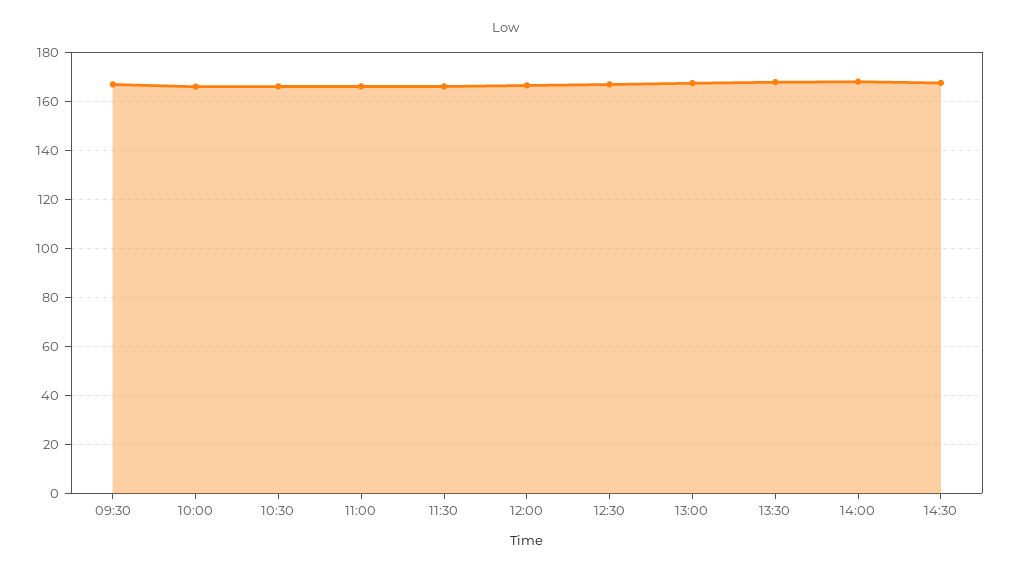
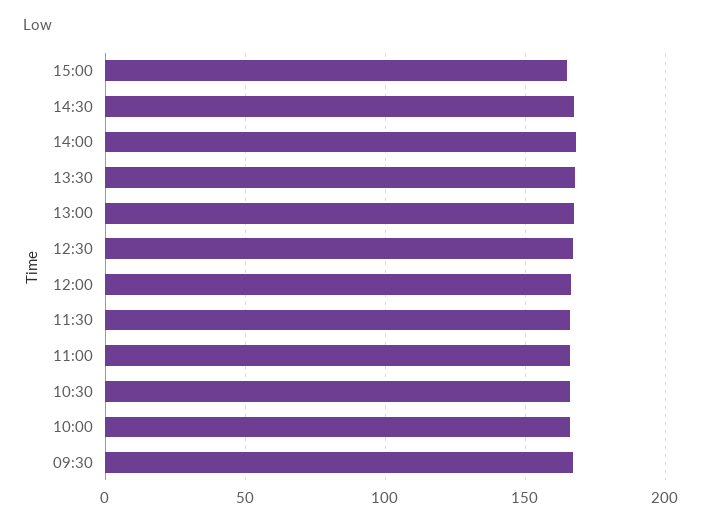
15:00: none -> 165

